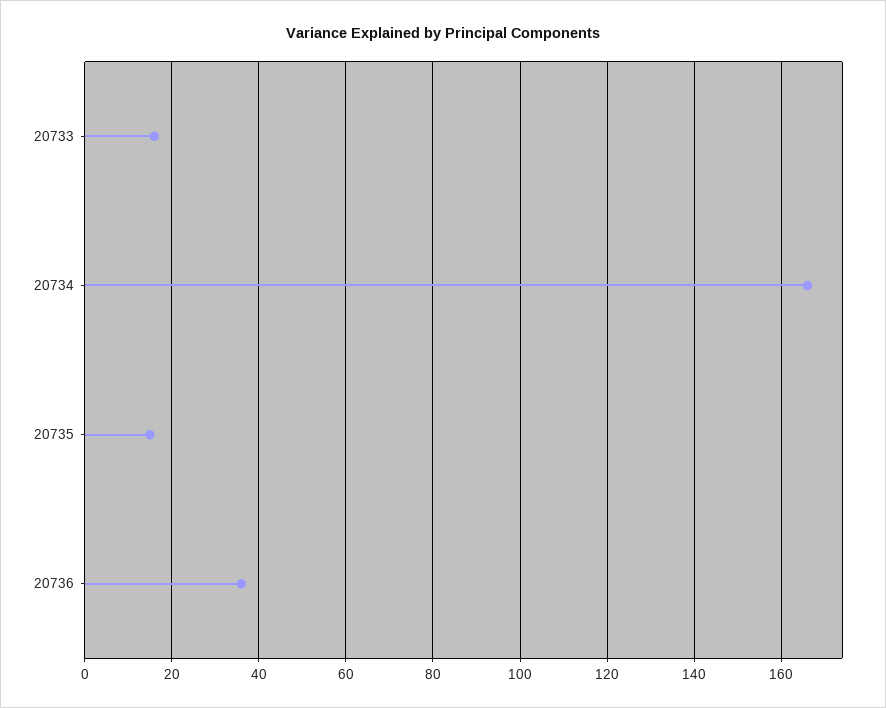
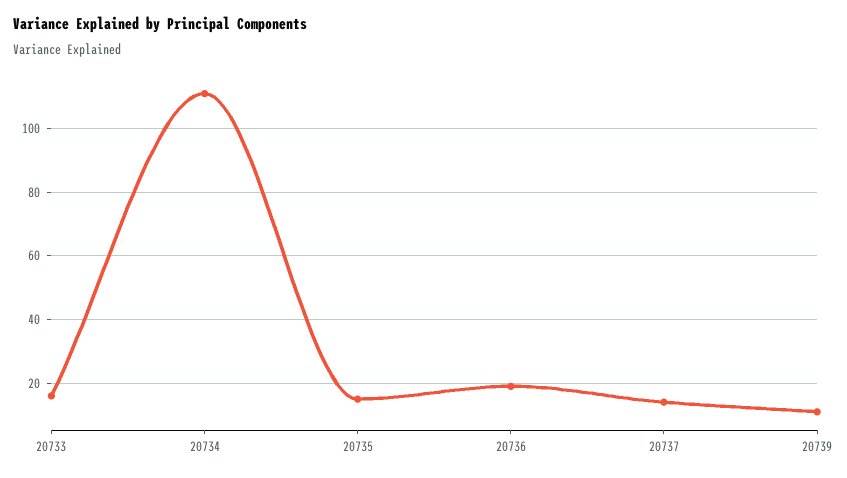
20734: 165 -> 110
20736: 35 -> 20
20737: none -> 15
20739: none -> 10

